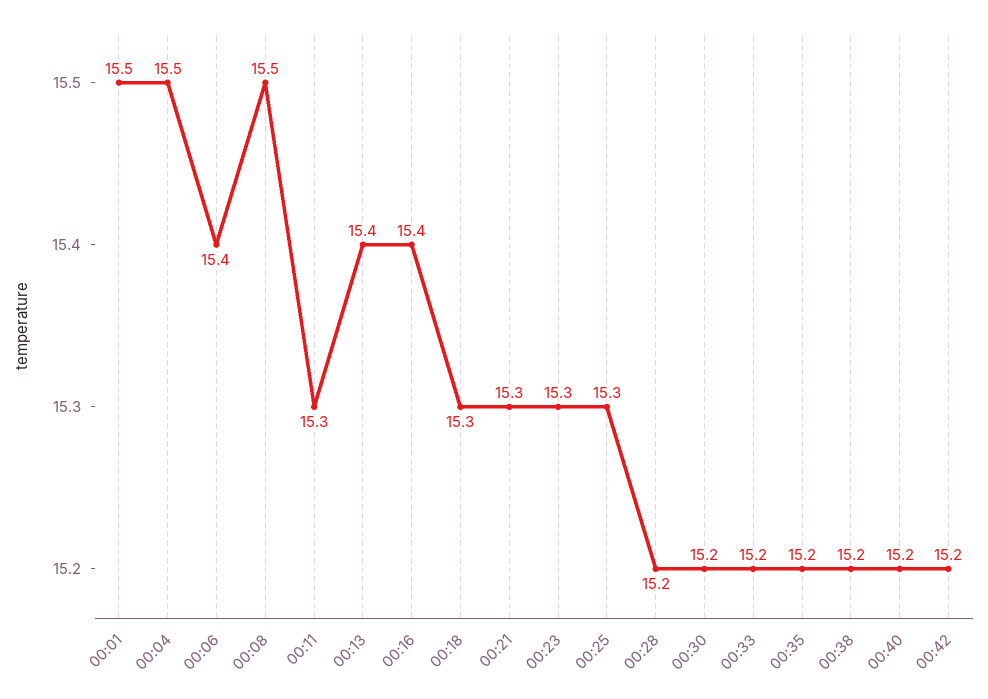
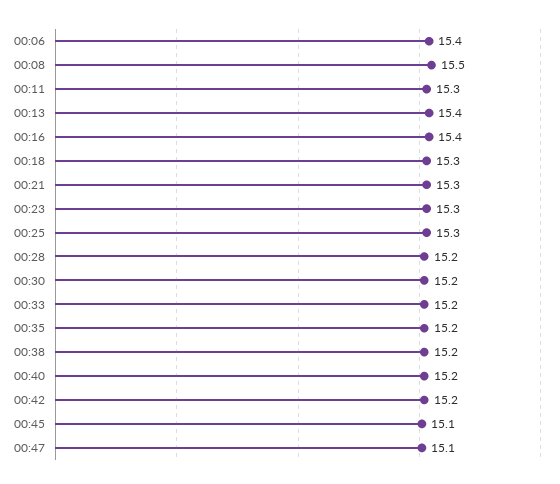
00:01: 15.5 -> none
00:04: 15.5 -> none
00:45: none -> 15.1
00:47: none -> 15.1

